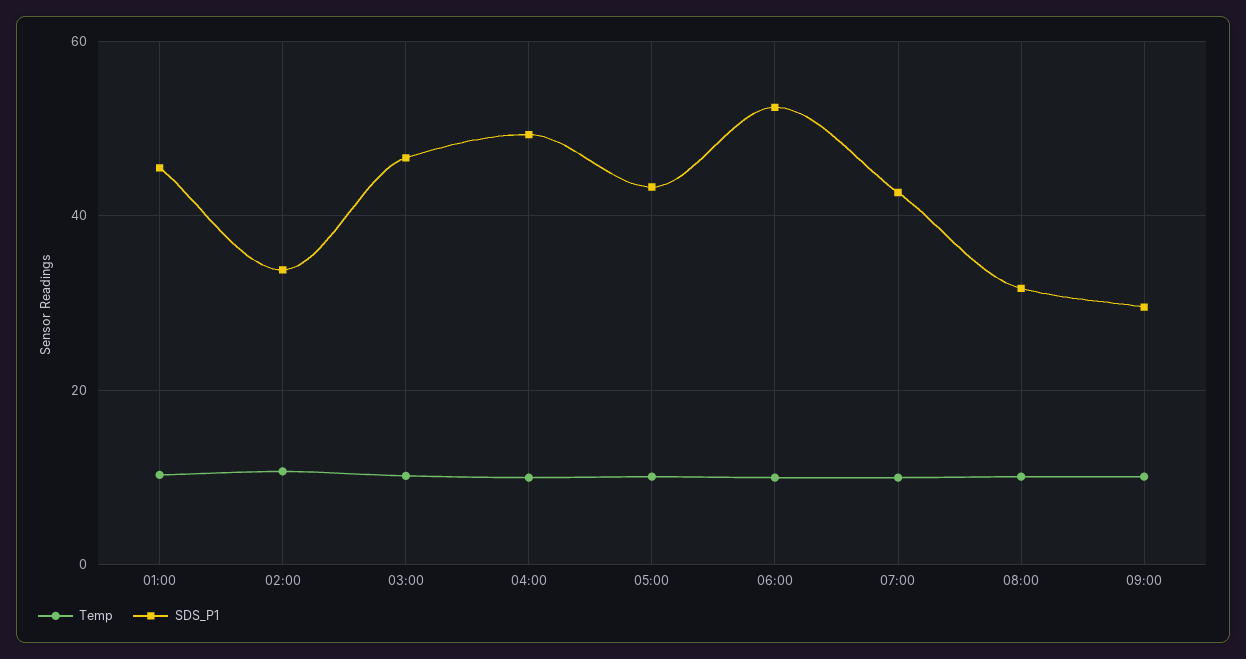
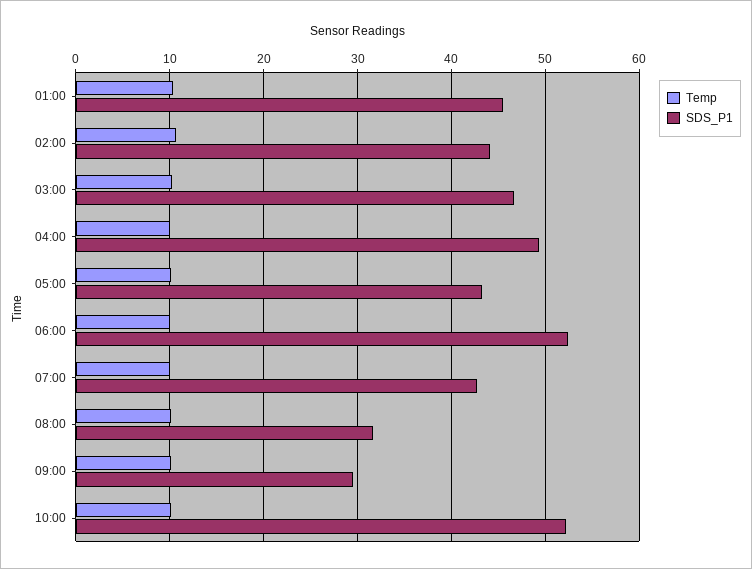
SDS_P1, 02:00: 34 -> 44
Temp, 10:00: none -> 10
SDS_P1, 10:00: none -> 52

